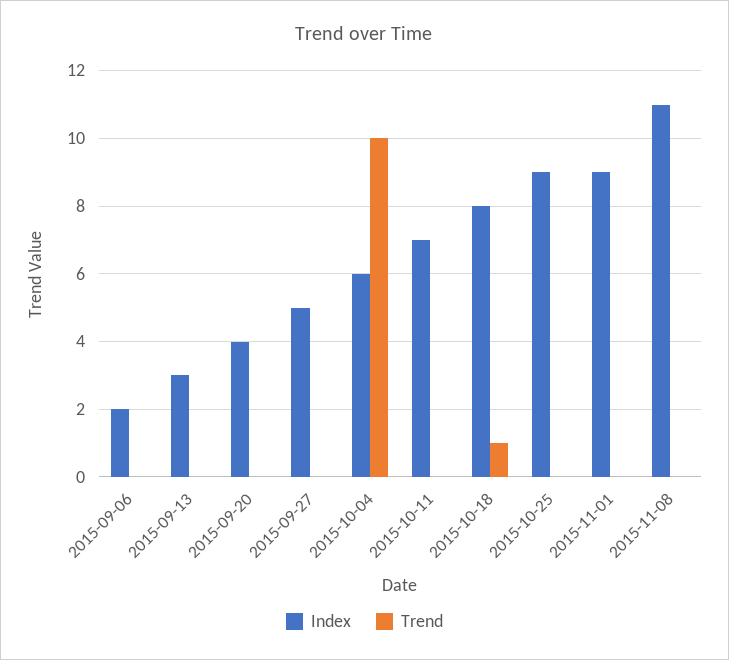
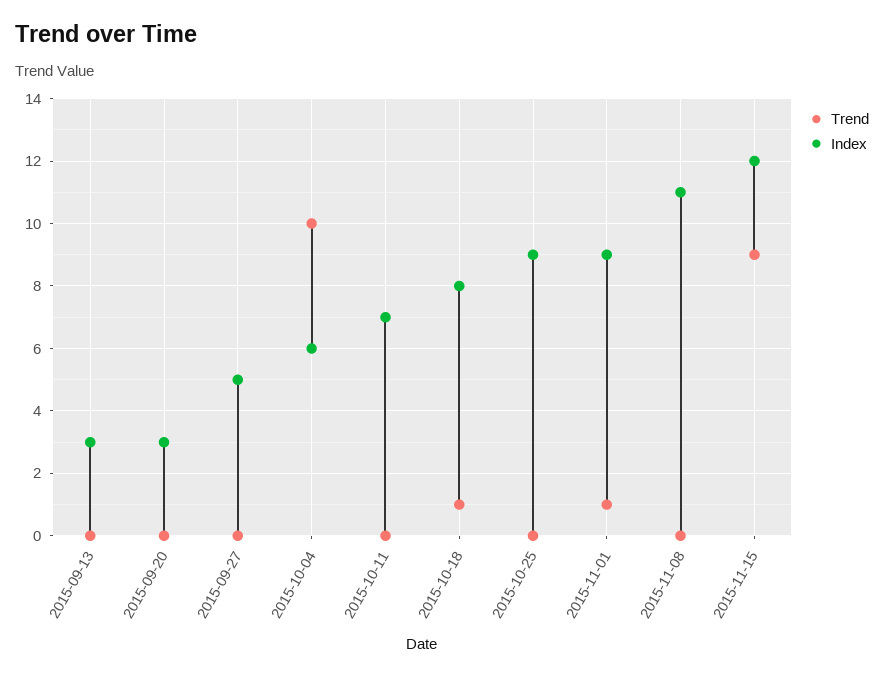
Index, 2015-09-06: 2 -> none
Trend, 2015-09-06: 0 -> none
Index, 2015-09-20: 4 -> 3
Trend, 2015-11-01: 0 -> 1
Trend, 2015-11-15: none -> 9
Index, 2015-11-15: none -> 12

